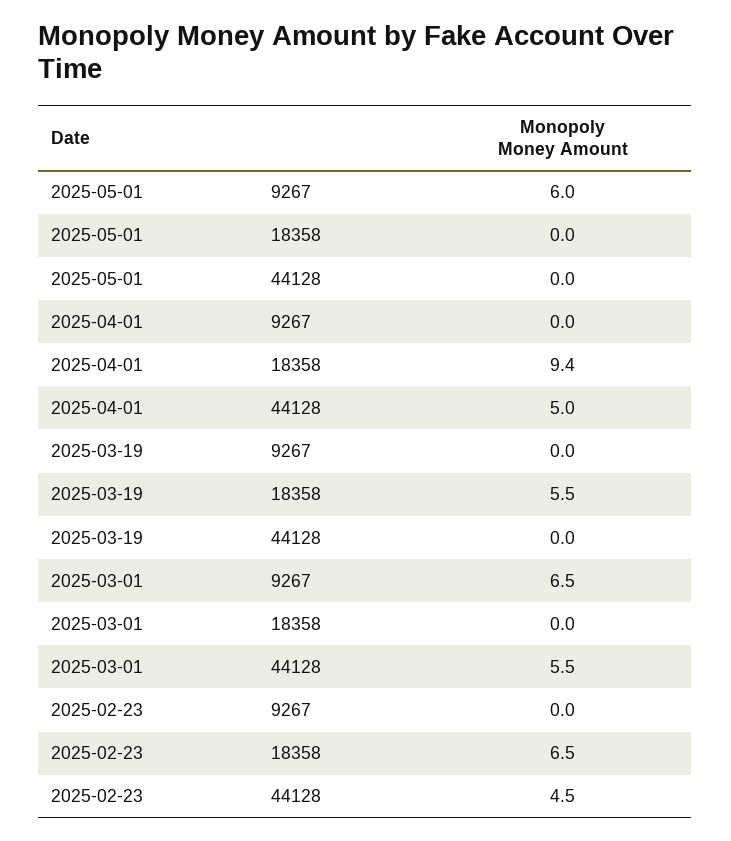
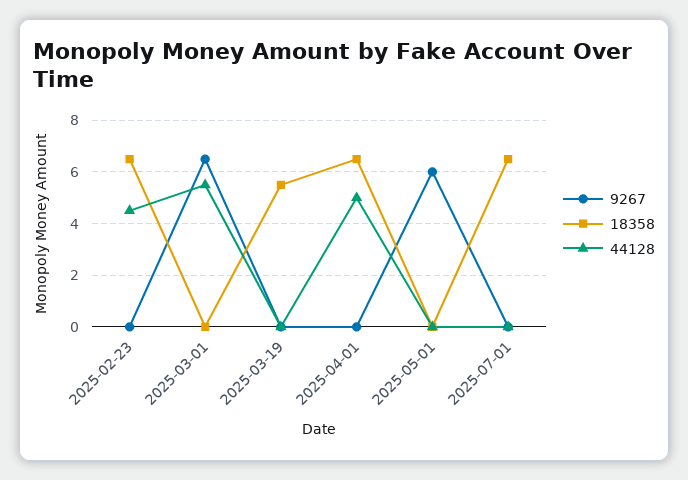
18358, 2025-04-01: 9.4 -> 6.5
9267, 2025-07-01: none -> 0
18358, 2025-07-01: none -> 6.5
44128, 2025-07-01: none -> 0

